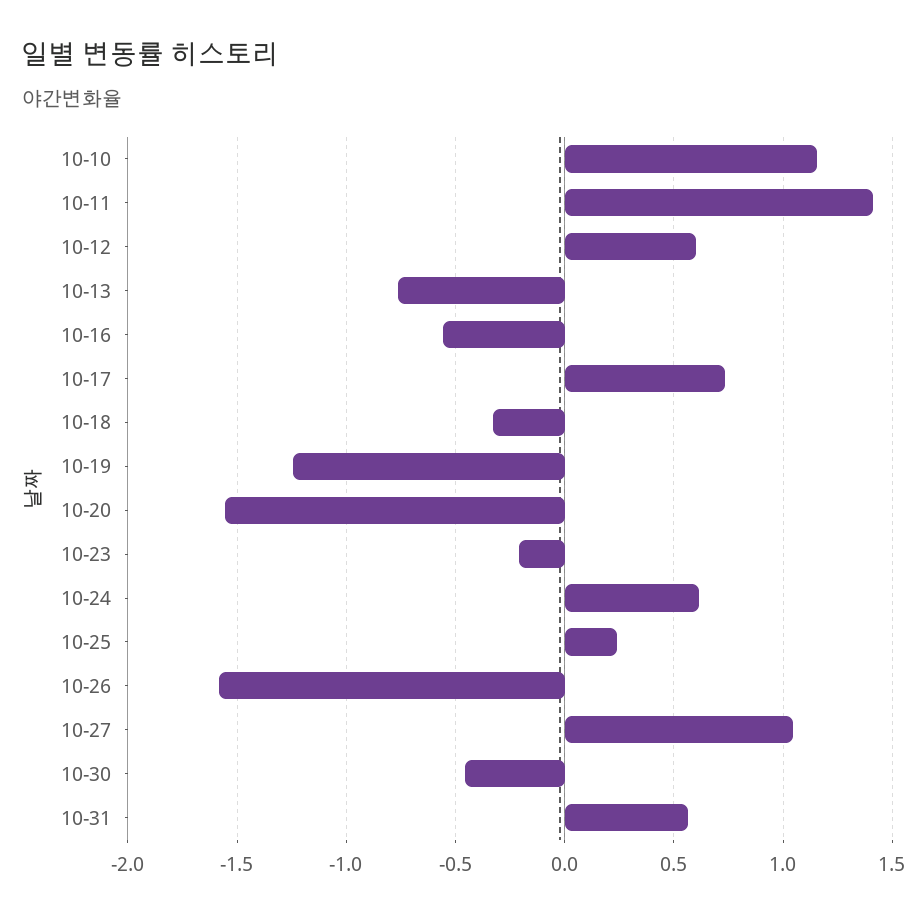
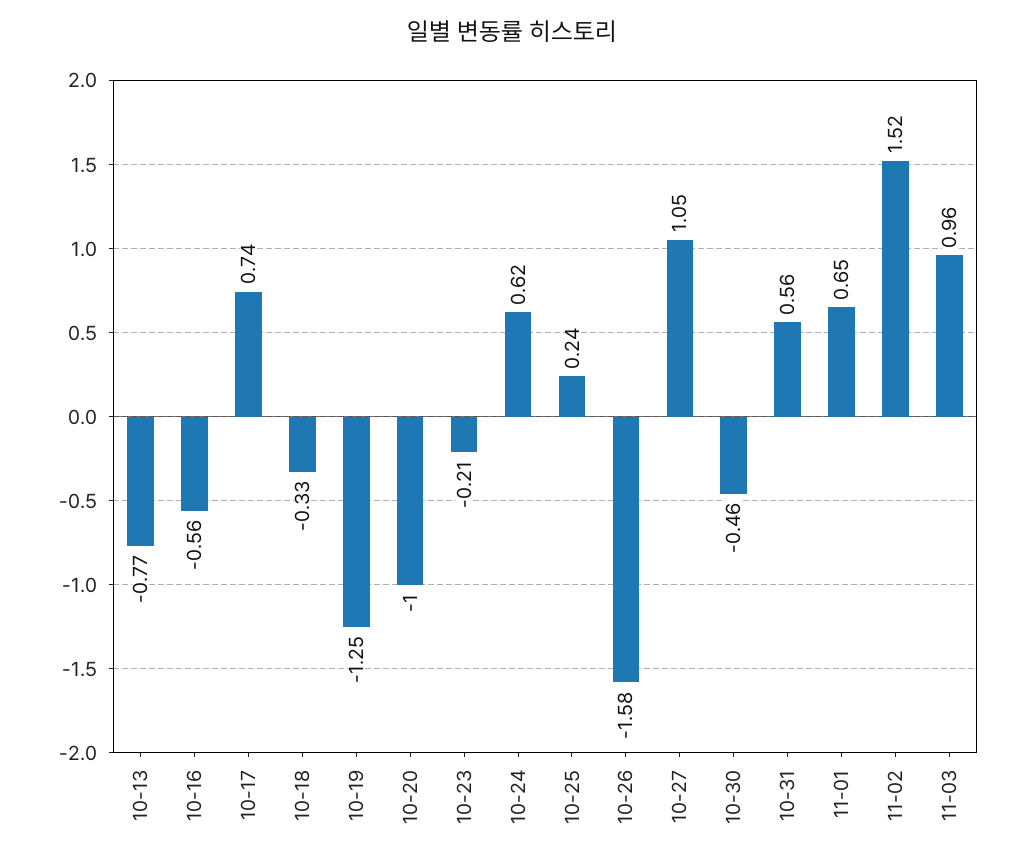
10-10: 1.15 -> none
10-11: 1.4 -> none
10-12: 0.6 -> none
10-20: -1.55 -> -1
11-01: none -> 0.65
11-02: none -> 1.52
11-03: none -> 0.96

